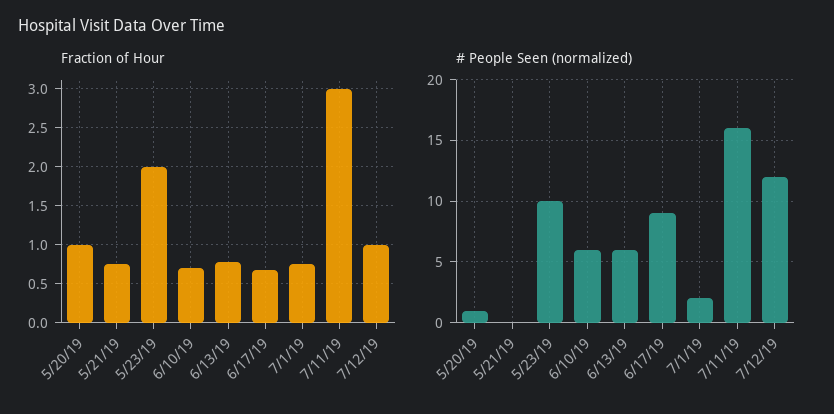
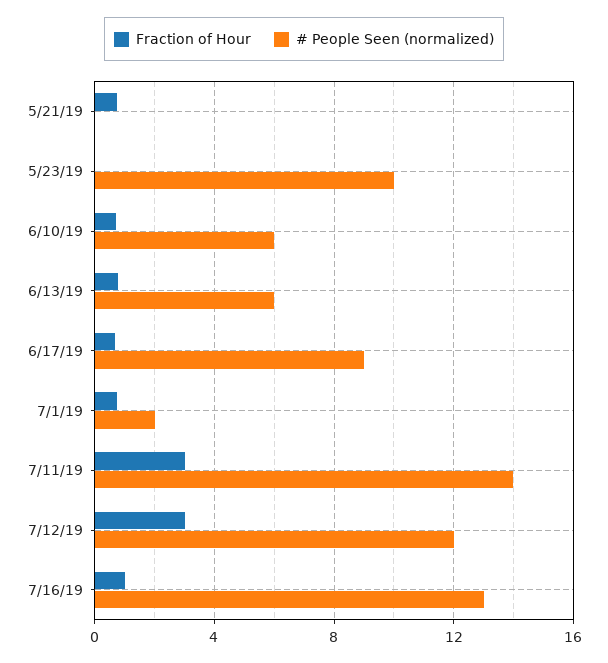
Fraction of Hour, 5/20/19: 1 -> none
Fraction of Hour, 5/23/19: 2 -> 0
Fraction of Hour, 7/12/19: 1 -> 3
# People Seen (normalized), 5/20/19: 1 -> none
# People Seen (normalized), 7/11/19: 16 -> 14
Fraction of Hour, 7/16/19: none -> 1
# People Seen (normalized), 7/16/19: none -> 13

